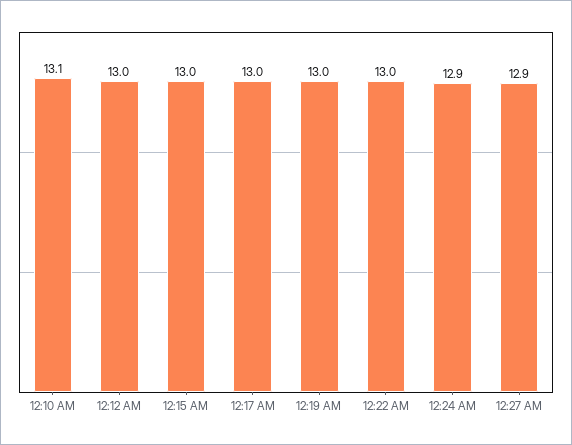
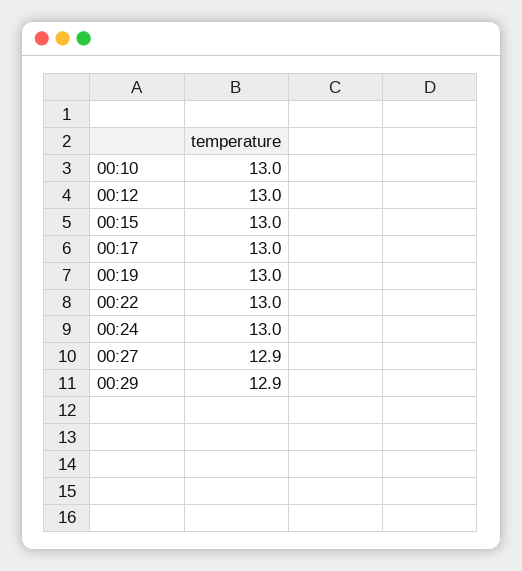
12:10 AM: 13.1 -> 13
12:24 AM: 12.9 -> 13
00:29: none -> 12.9

